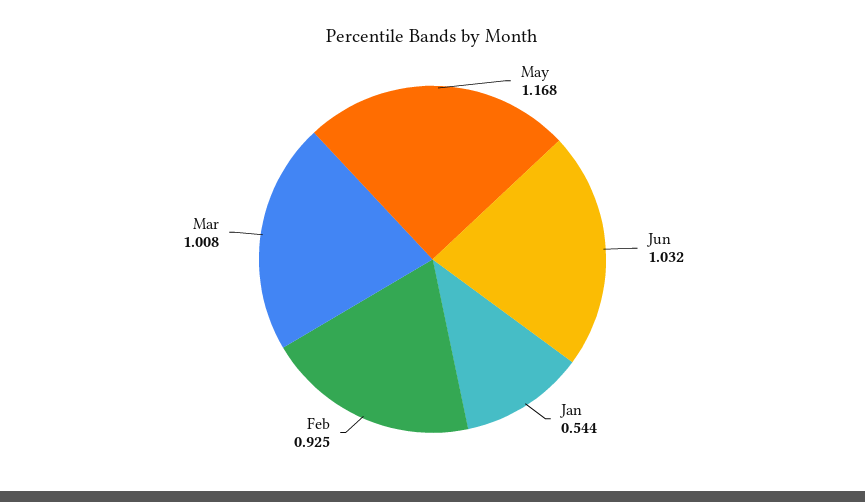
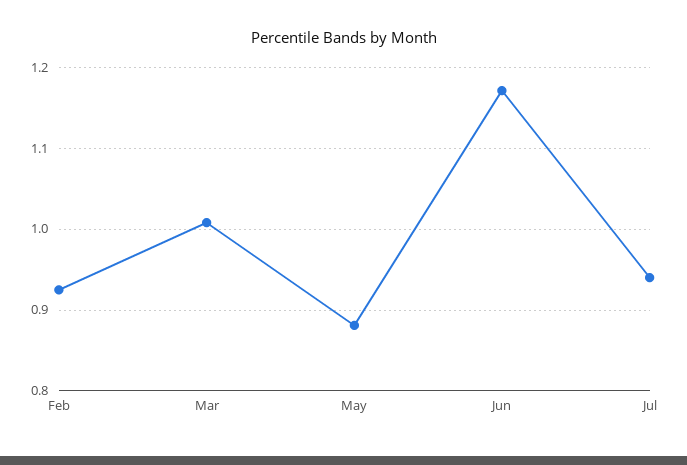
May: 1.168 -> 0.88
Jun: 1.032 -> 1.17
Jan: 0.544 -> none
Jul: none -> 0.94

